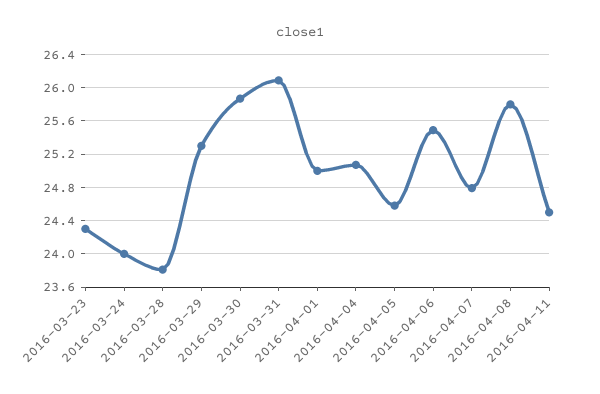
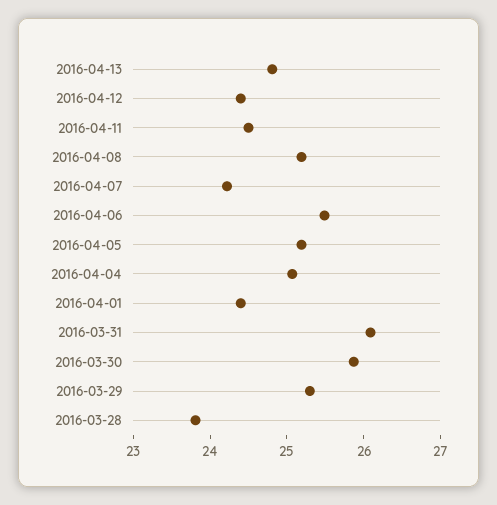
2016-03-23: 24.3 -> none
2016-03-24: 24 -> none
2016-04-01: 25 -> 24.4
2016-04-05: 24.6 -> 25.2
2016-04-07: 24.8 -> 24.2
2016-04-08: 25.8 -> 25.2
2016-04-13: none -> 24.8
2016-04-12: none -> 24.4

